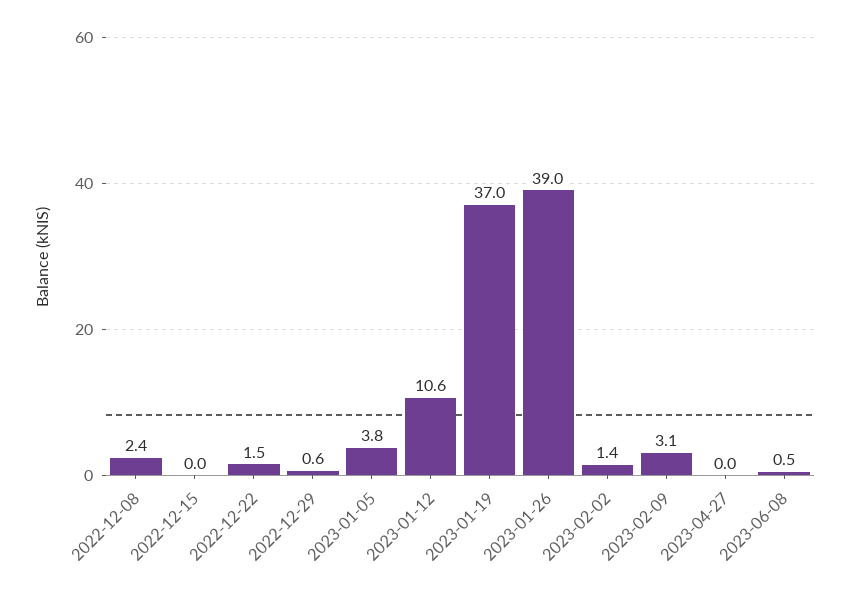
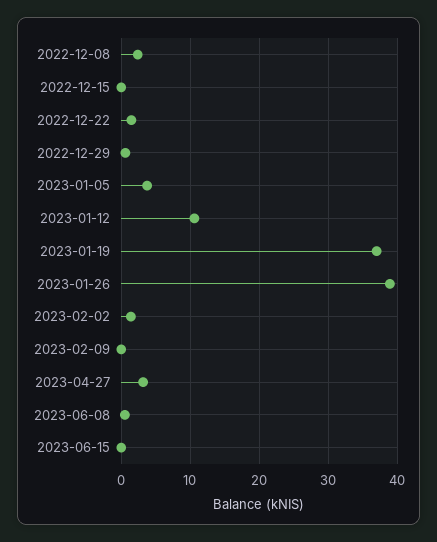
2023-02-09: 3.1 -> 0
2023-04-27: 0 -> 3
2023-06-15: none -> 0

